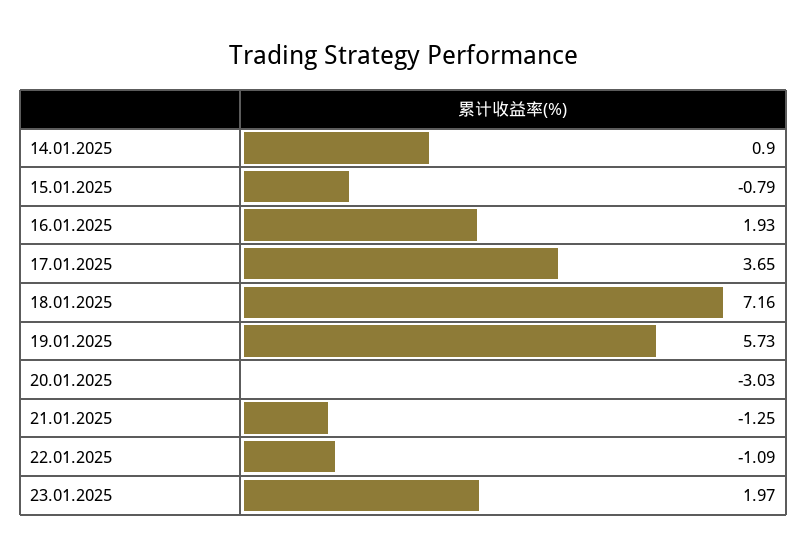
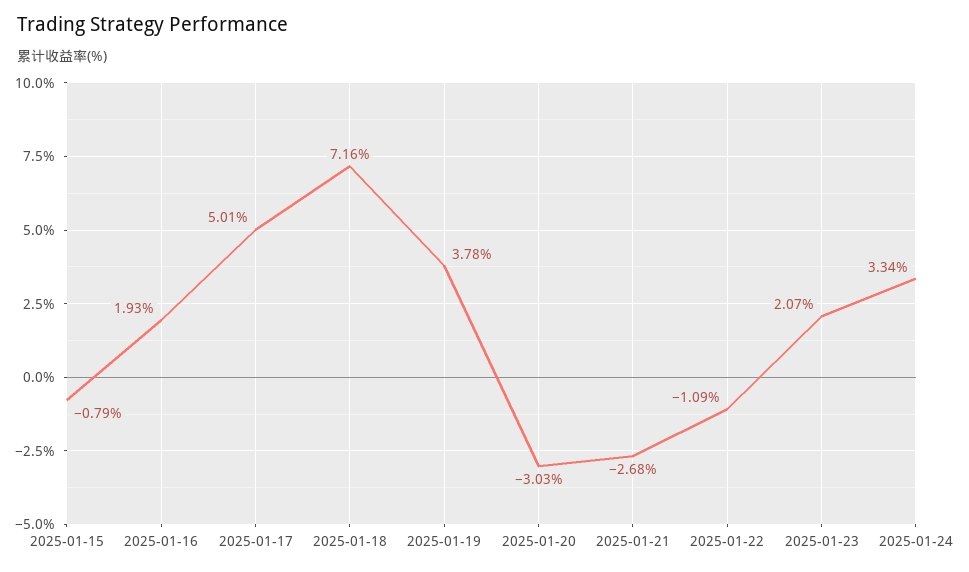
14.01.2025: 0.9 -> none
17.01.2025: 3.65 -> 5.01
19.01.2025: 5.73 -> 3.78
21.01.2025: -1.25 -> -2.68
23.01.2025: 1.97 -> 2.07
2025-01-24: none -> 3.34

